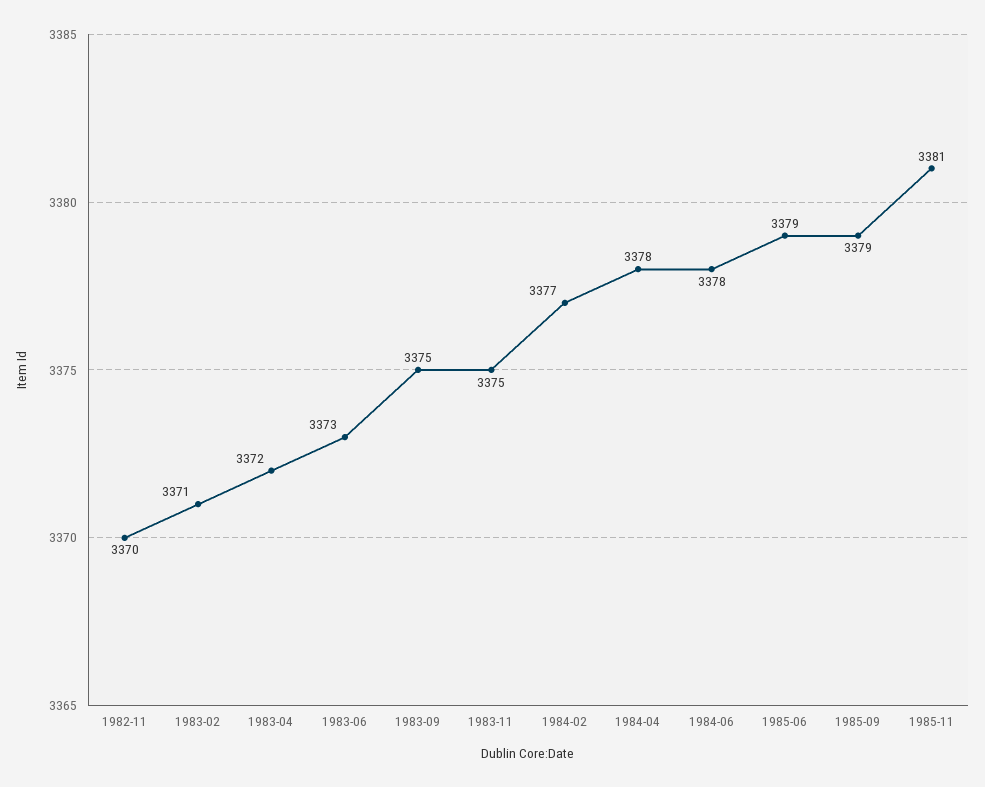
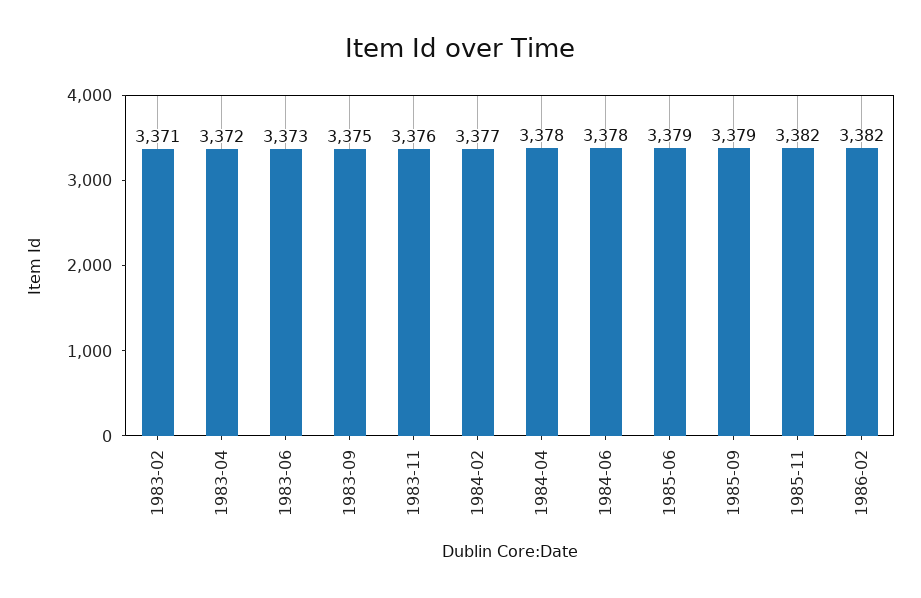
1982-11: 3370 -> none
1983-11: 3375 -> 3376
1985-11: 3381 -> 3382
1986-02: none -> 3382

